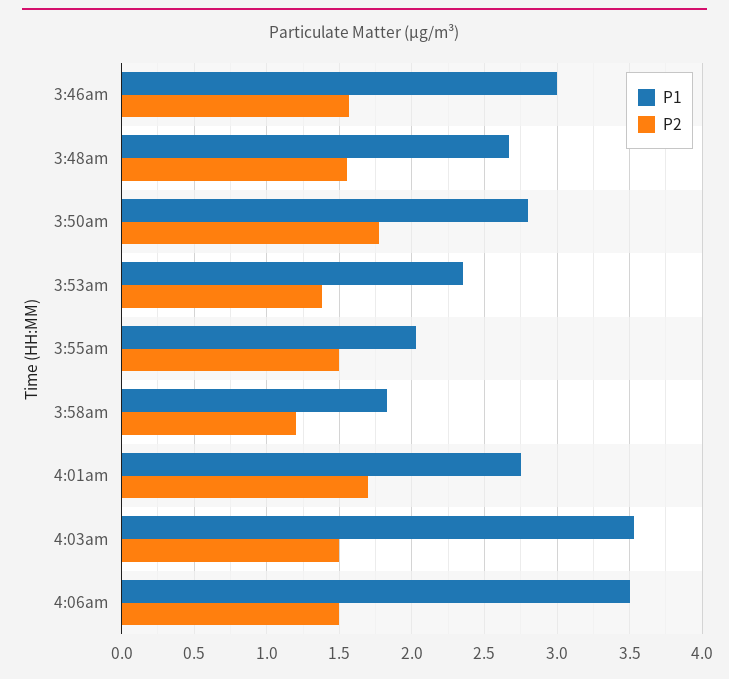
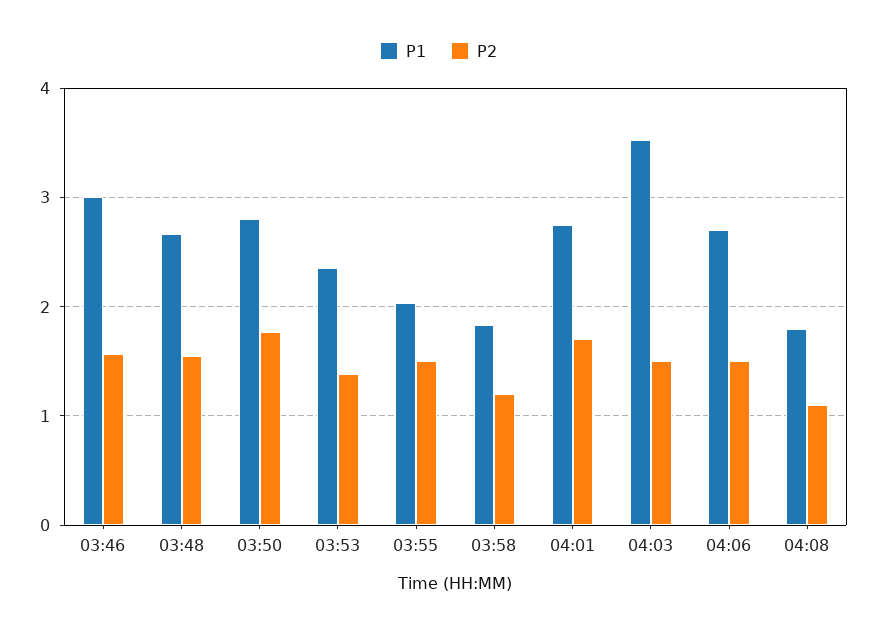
P1, 4:06am: 3.5 -> 2.7
P1, 04:08: none -> 1.8
P2, 04:08: none -> 1.1

